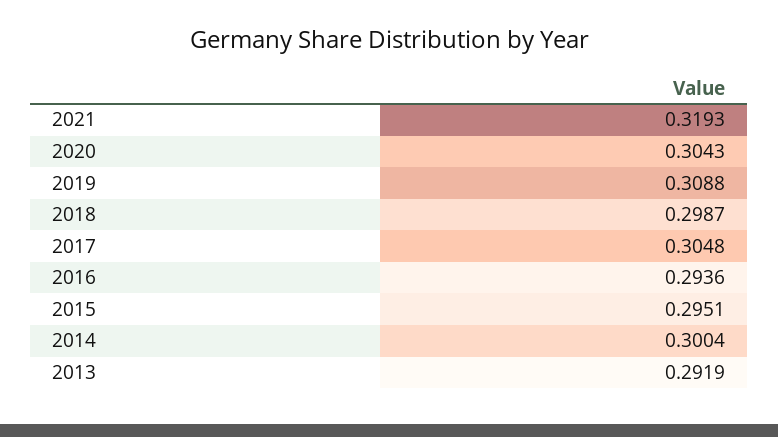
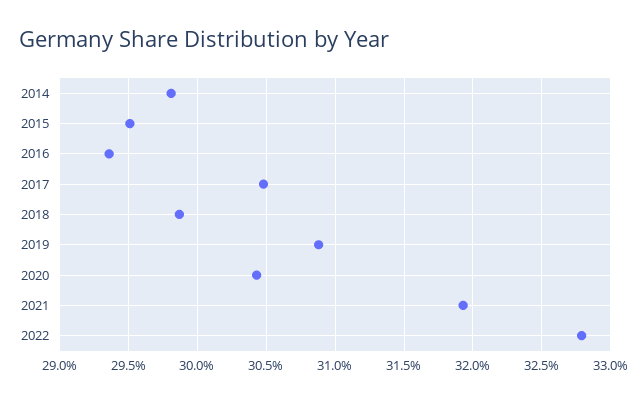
2014: 0.3004 -> 0.298
2013: 0.2919 -> none
2022: none -> 0.328

